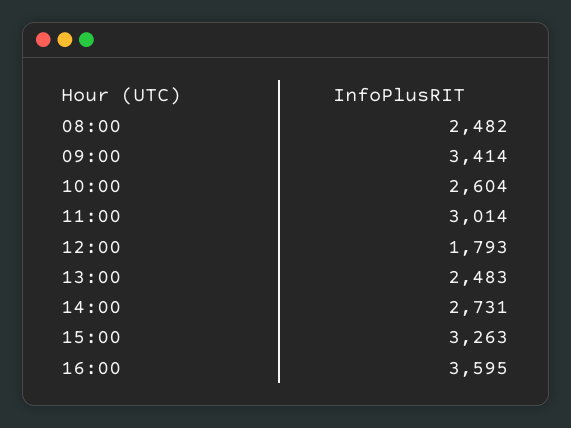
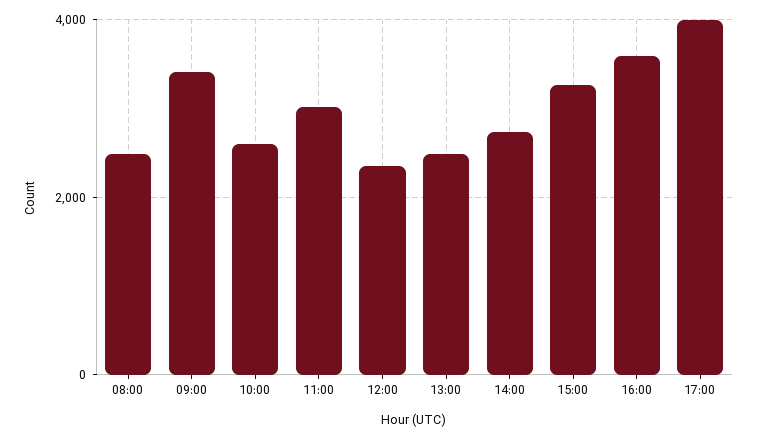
12:00: 1793 -> 2400
17:00: none -> 4000

